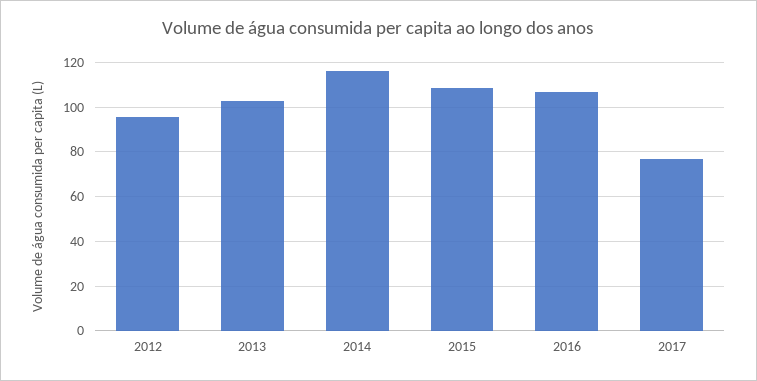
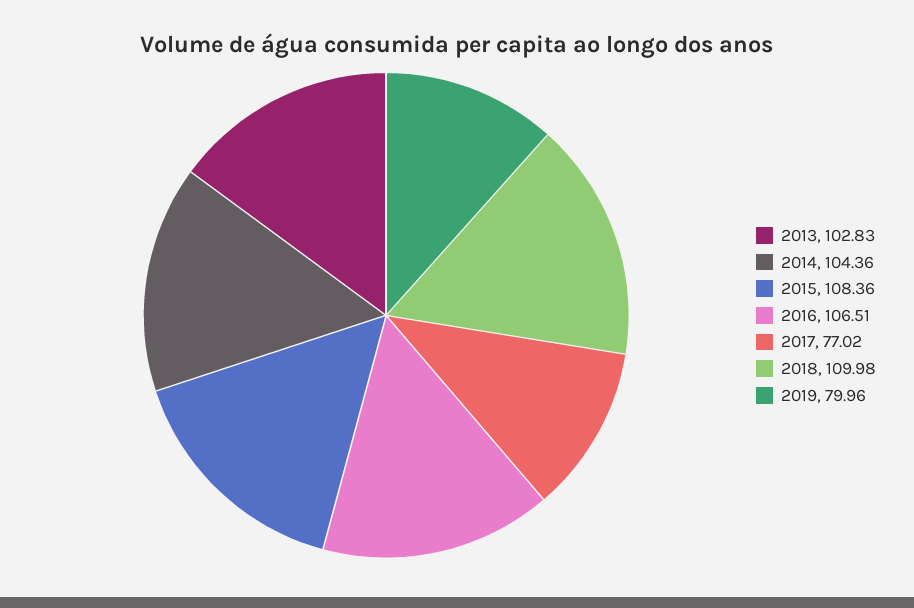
2012: 95 -> none
2014: 115 -> 104.36
2018: none -> 109.98
2019: none -> 79.96

